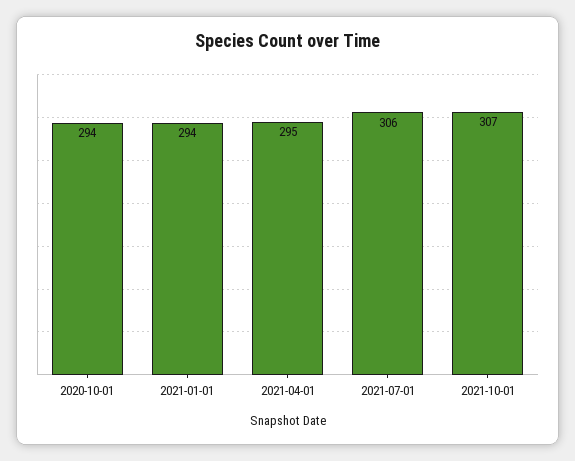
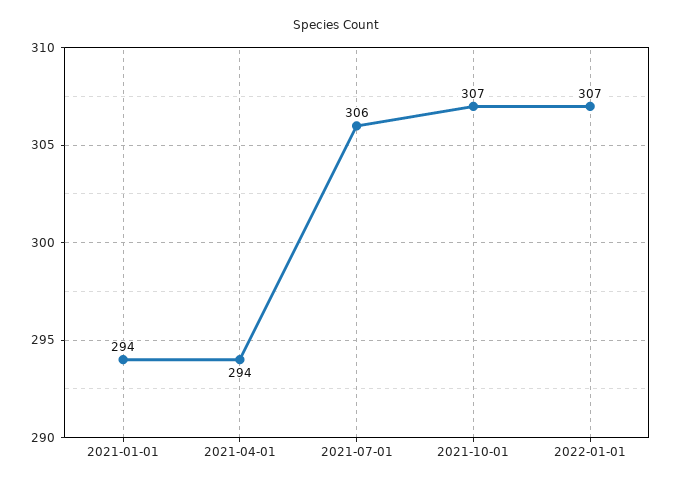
2020-10-01: 294 -> none
2021-04-01: 295 -> 294
2022-01-01: none -> 307

